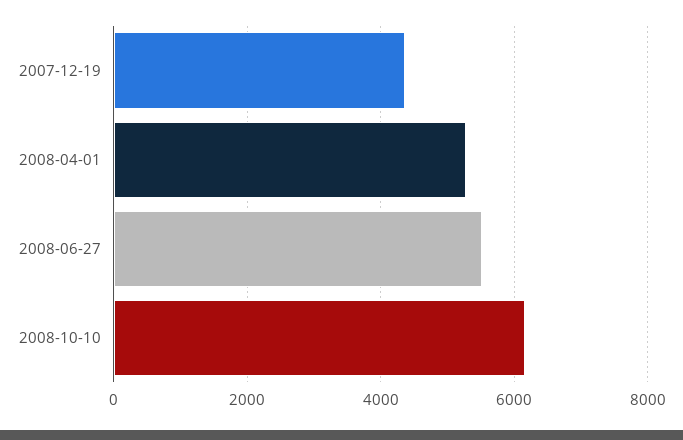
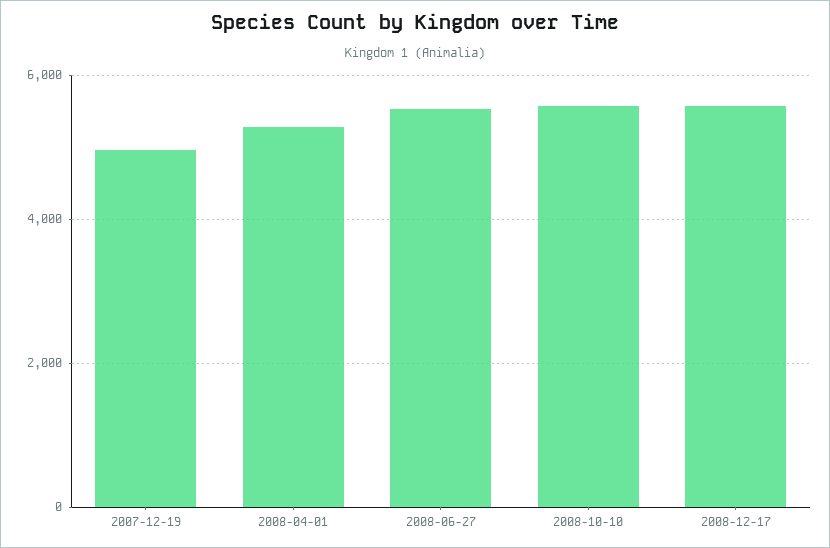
2007-12-19: 4400 -> 5000
2008-10-10: 6200 -> 5600
2008-12-17: none -> 5600

